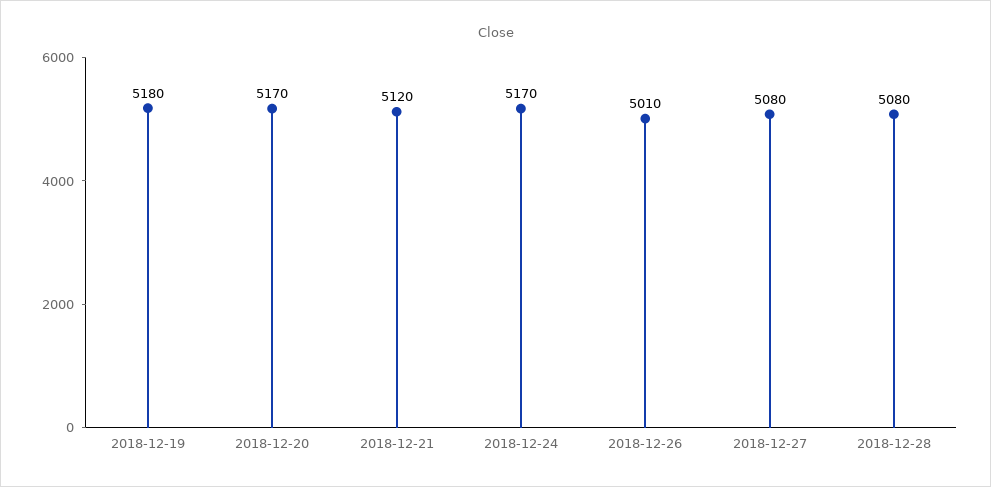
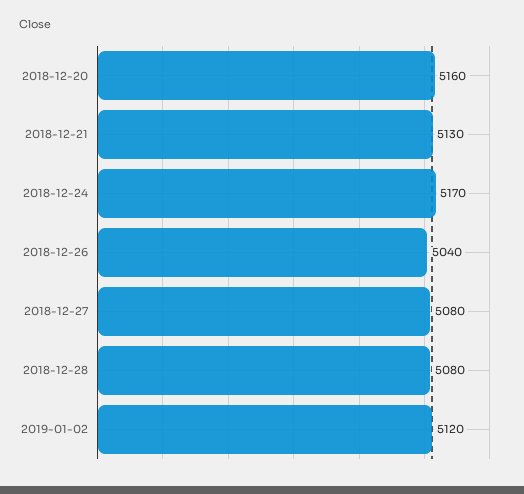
2018-12-19: 5180 -> none
2018-12-20: 5170 -> 5160
2018-12-21: 5120 -> 5130
2018-12-26: 5010 -> 5040
2019-01-02: none -> 5120

